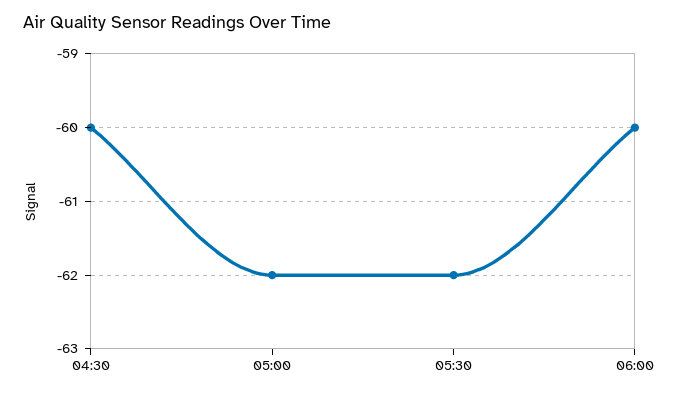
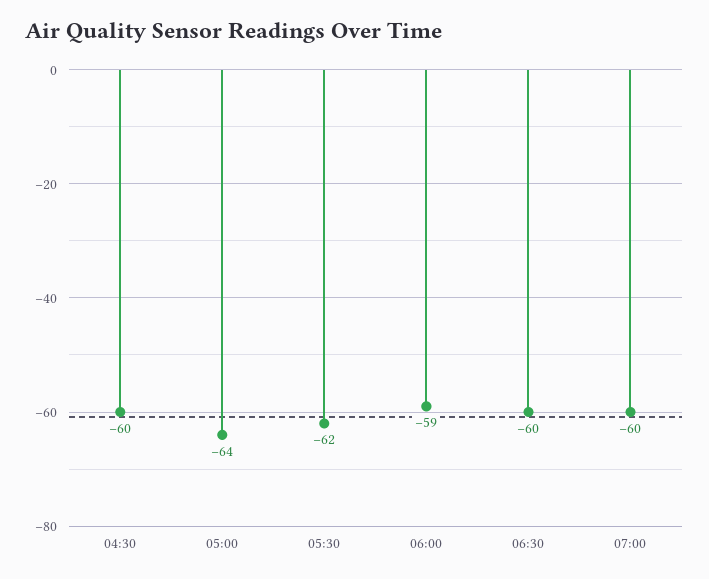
05:00: -62 -> -64
06:00: -60 -> -59
06:30: none -> -60
07:00: none -> -60

